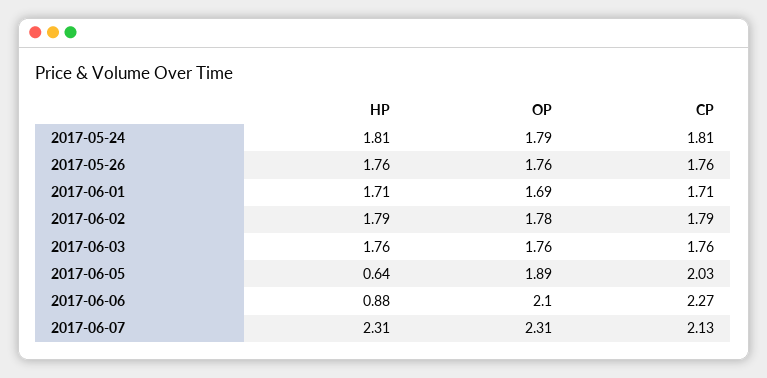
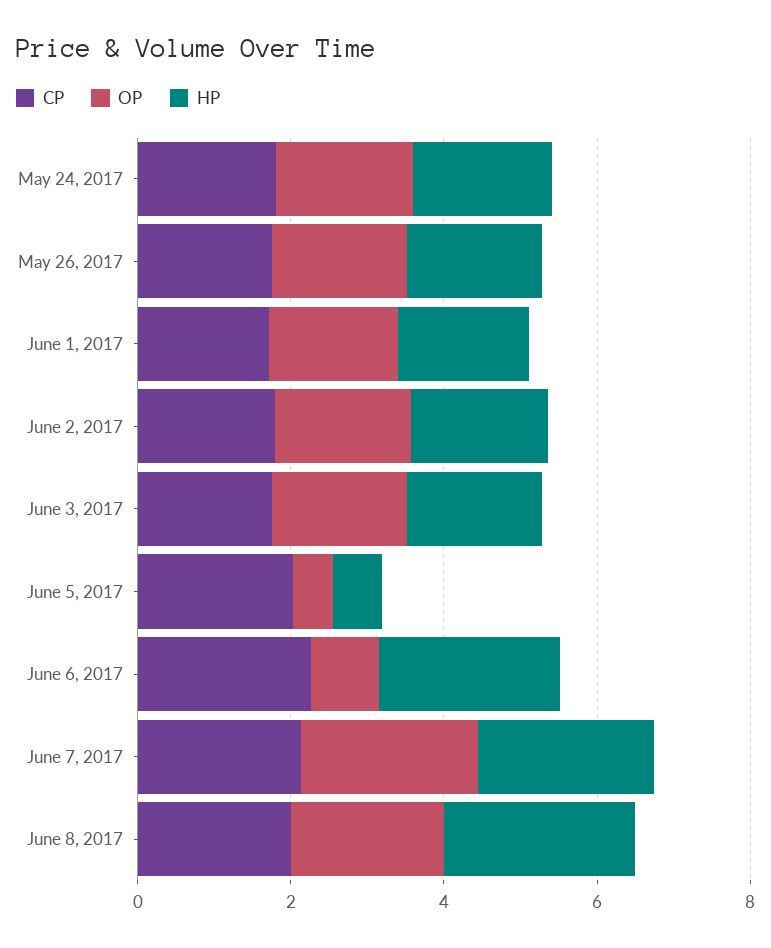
OP, 2017-06-05: 1.89 -> 0.5
HP, 2017-06-06: 0.88 -> 2.5
OP, 2017-06-06: 2.1 -> 1
CP, June 8, 2017: none -> 2
OP, June 8, 2017: none -> 2
HP, June 8, 2017: none -> 2.5

